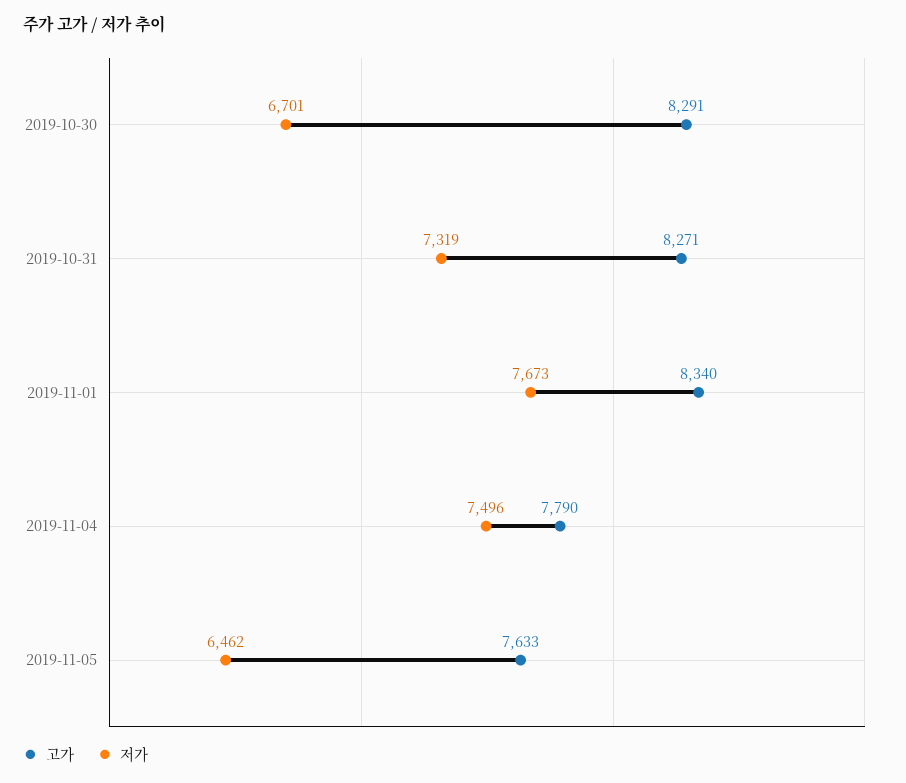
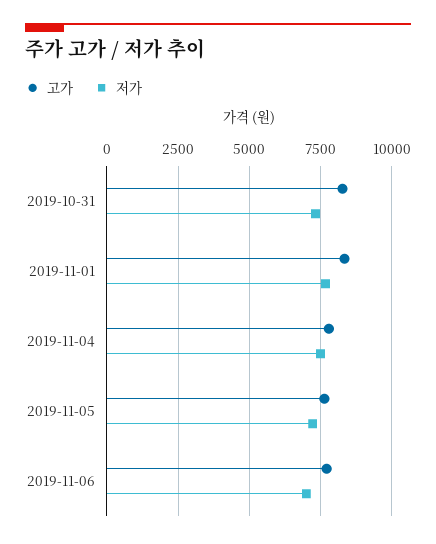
고가, 2019-10-30: 8291 -> none
저가, 2019-10-30: 6701 -> none
저가, 2019-11-05: 6462 -> 7250
고가, 2019-11-06: none -> 7750
저가, 2019-11-06: none -> 7000

